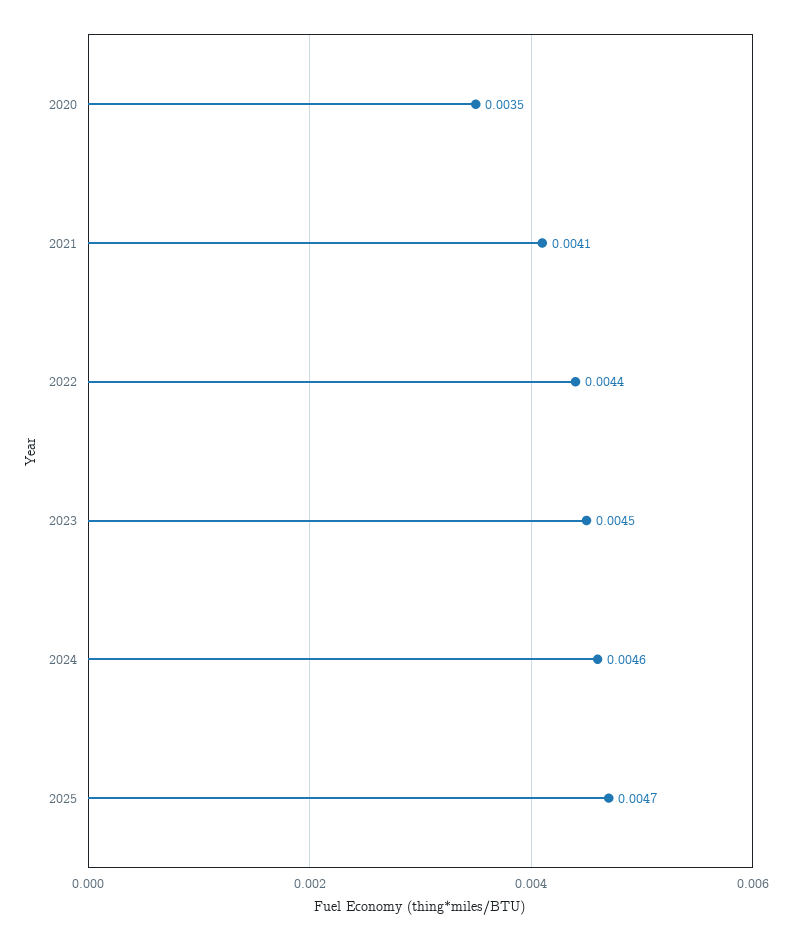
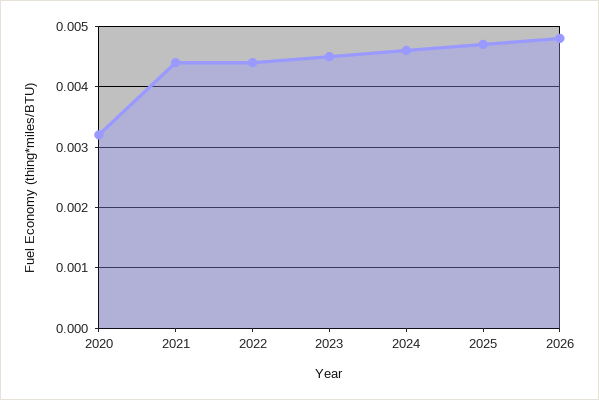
2020: 0.0035 -> 0.0032
2021: 0.0041 -> 0.0044
2026: none -> 0.0048

